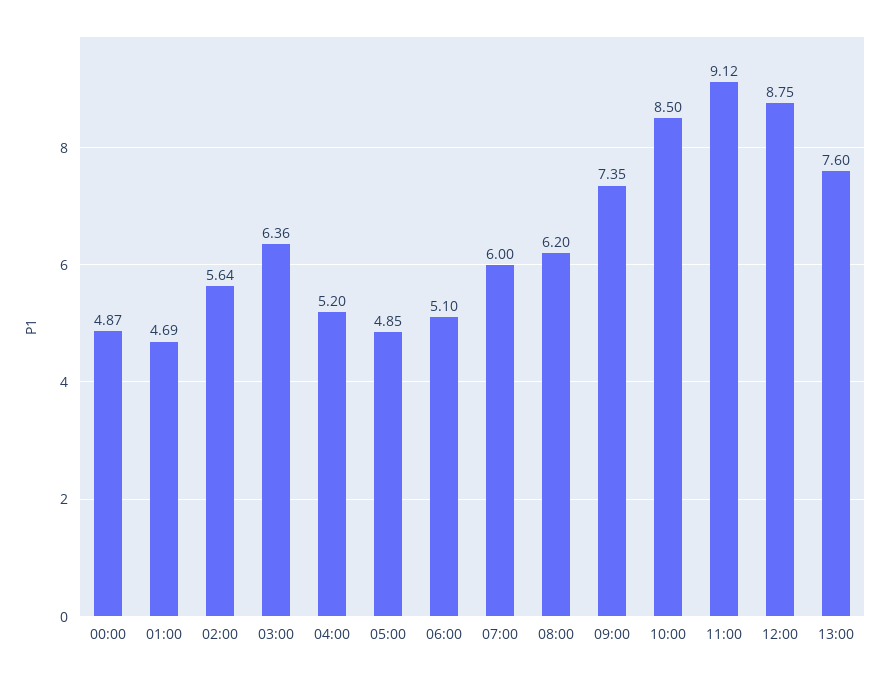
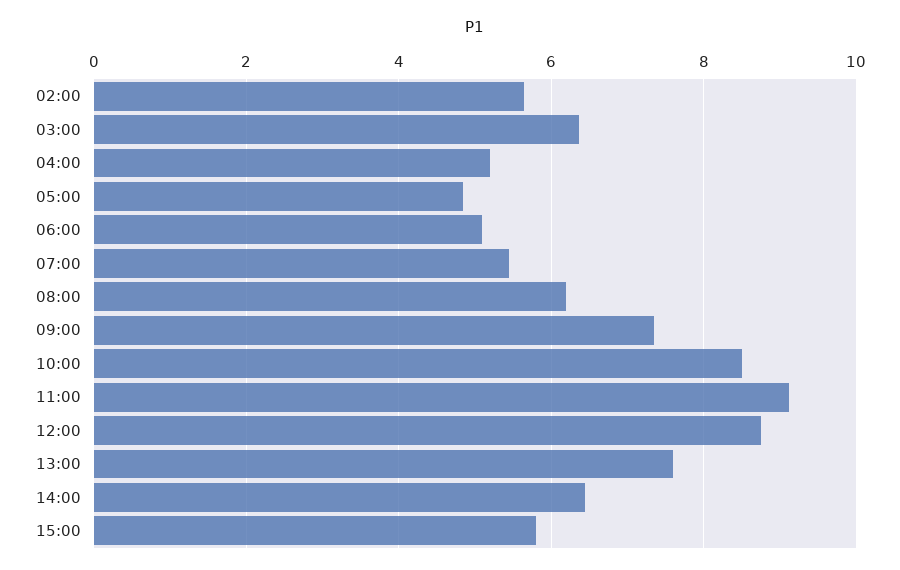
00:00: 4.87 -> none
01:00: 4.69 -> none
07:00: 6 -> 5.4
14:00: none -> 6.4
15:00: none -> 5.8

